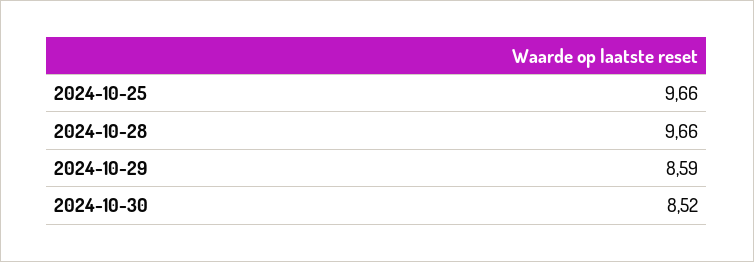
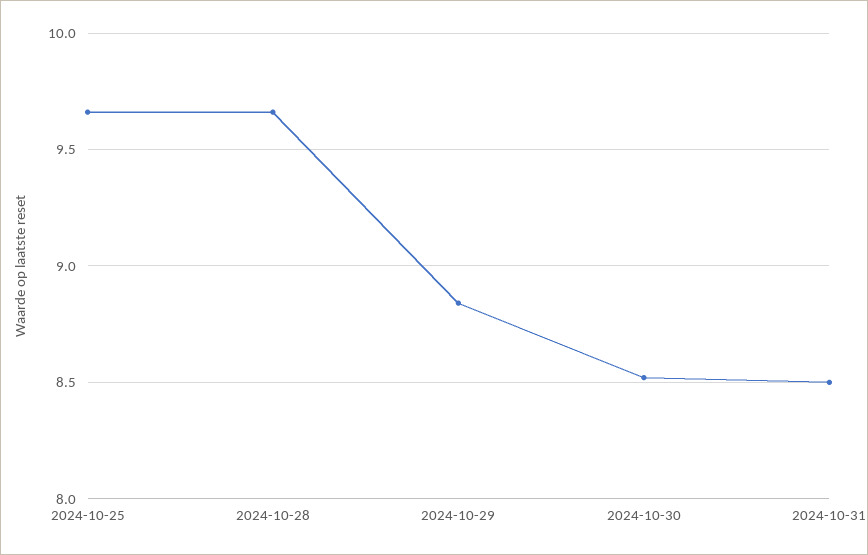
2024-10-29: 8.59 -> 8.85
2024-10-31: none -> 8.5

